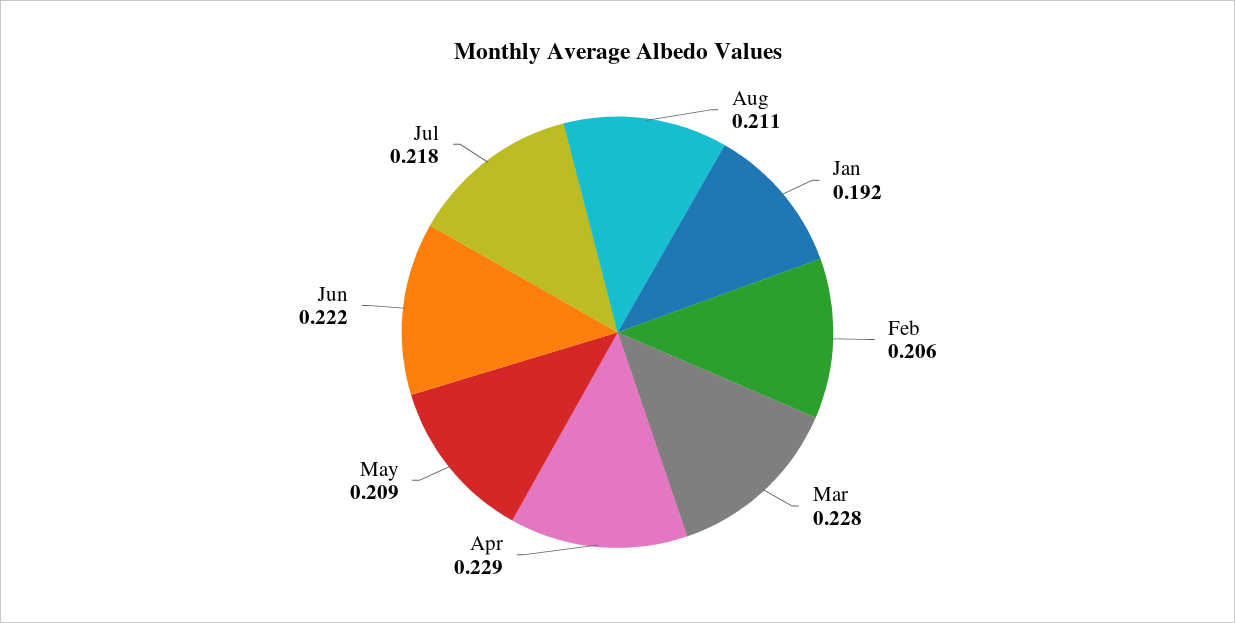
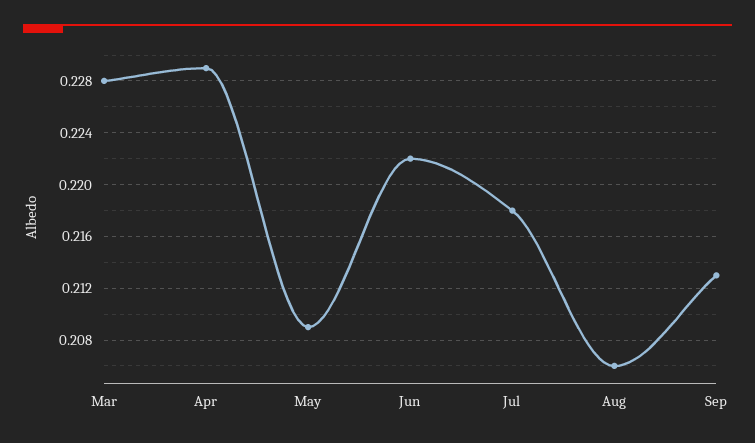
Aug: 0.211 -> 0.206
Jan: 0.192 -> none
Feb: 0.206 -> none
Sep: none -> 0.213

